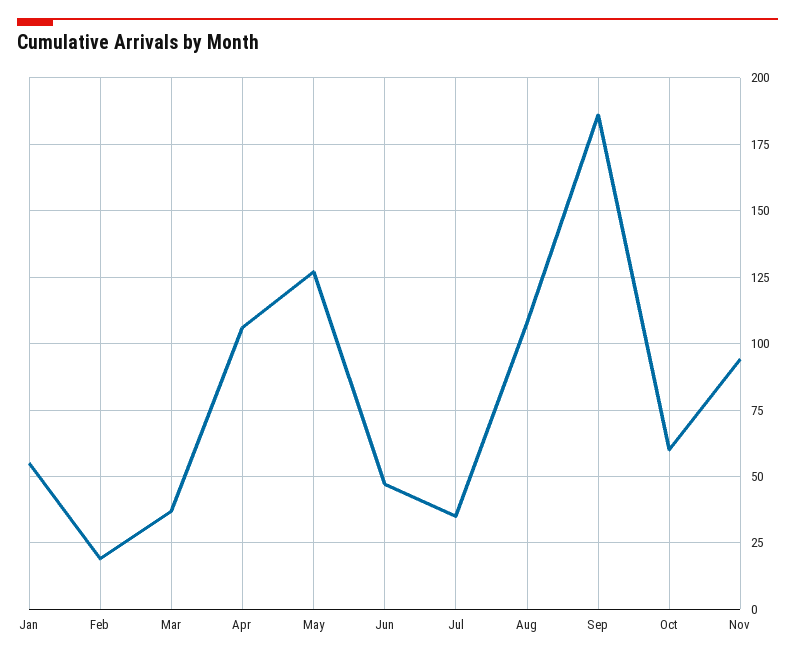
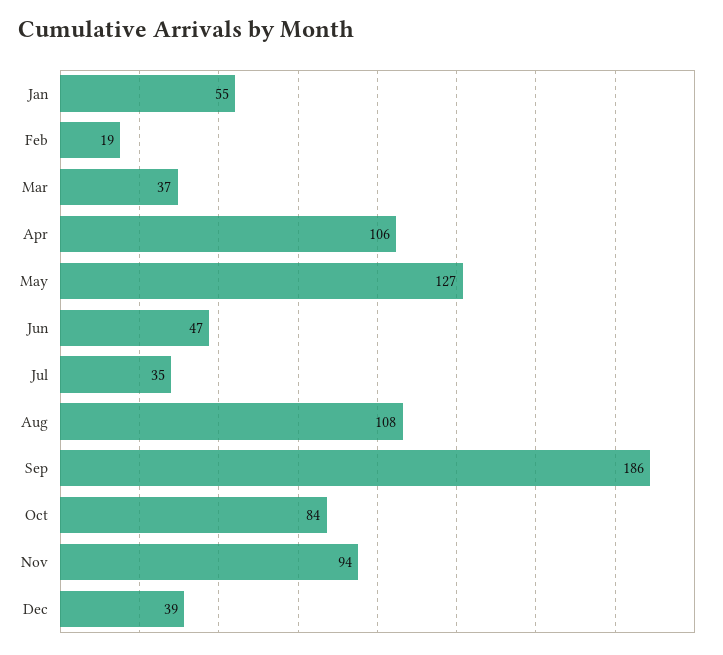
Oct: 60 -> 84
Dec: none -> 39

